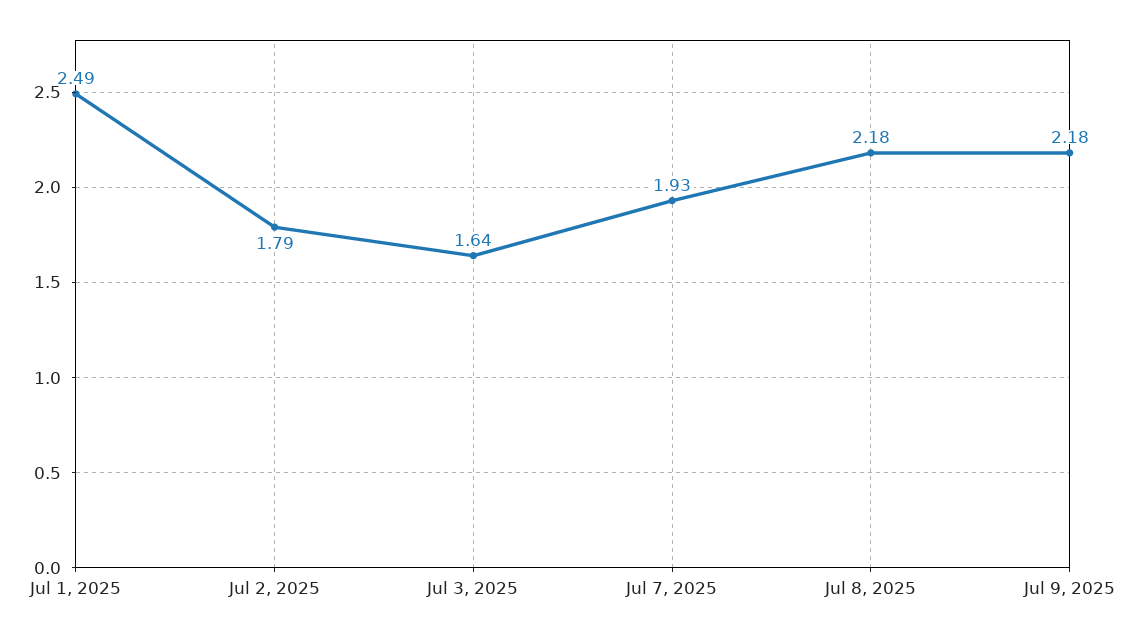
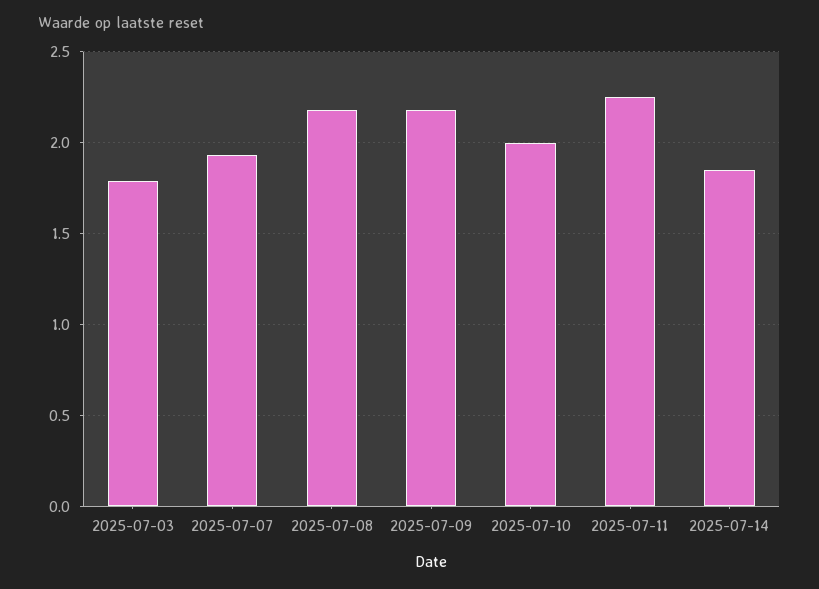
Jul 1, 2025: 2.49 -> none
Jul 2, 2025: 1.79 -> none
Jul 3, 2025: 1.64 -> 1.8
2025-07-10: none -> 2
2025-07-11: none -> 2.25
2025-07-14: none -> 1.85

